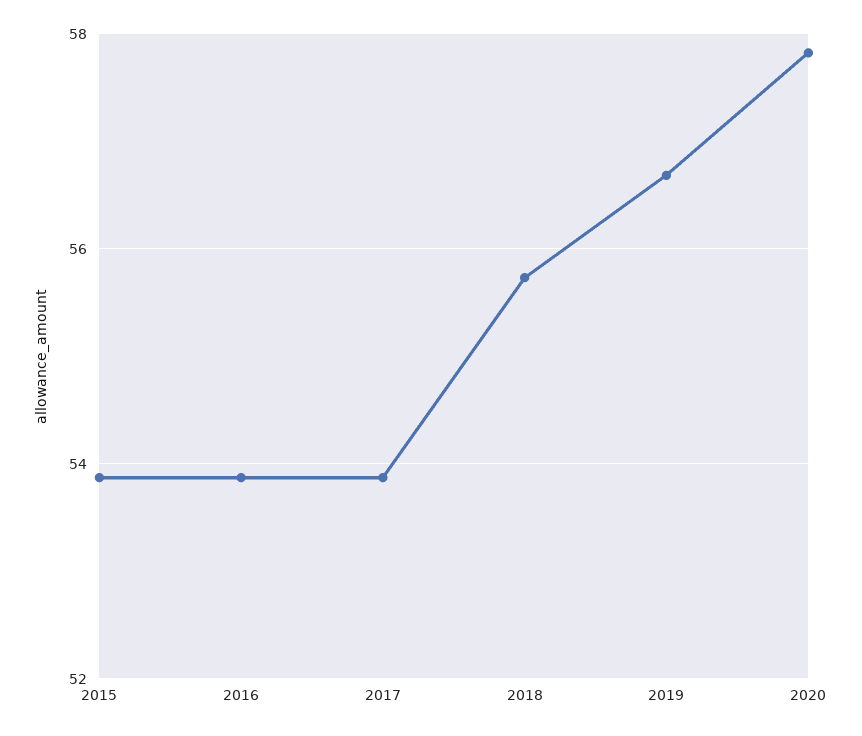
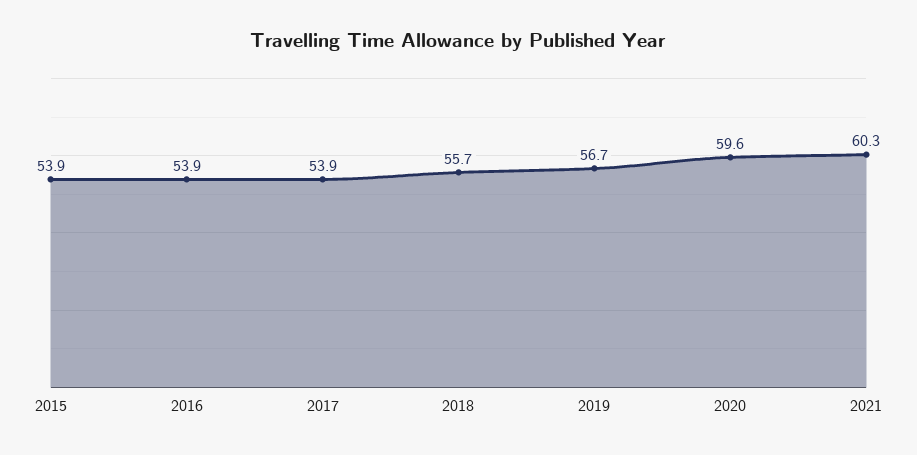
2020: 57.8 -> 59.6
2021: none -> 60.3

